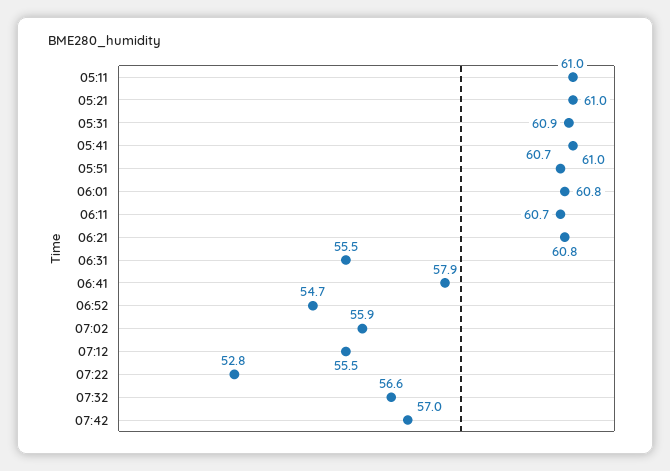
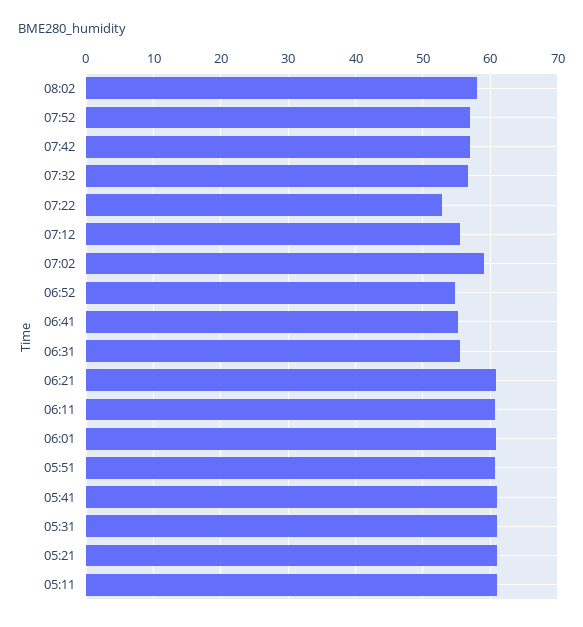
06:41: 57.9 -> 55
07:02: 55.9 -> 59
08:02: none -> 58
07:52: none -> 57

